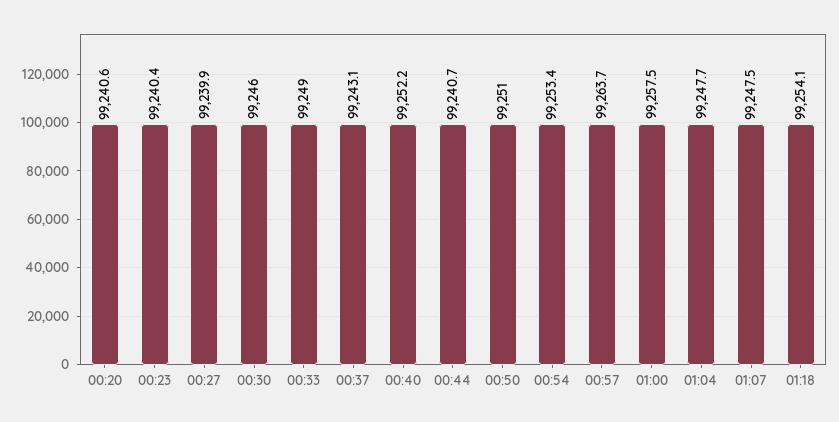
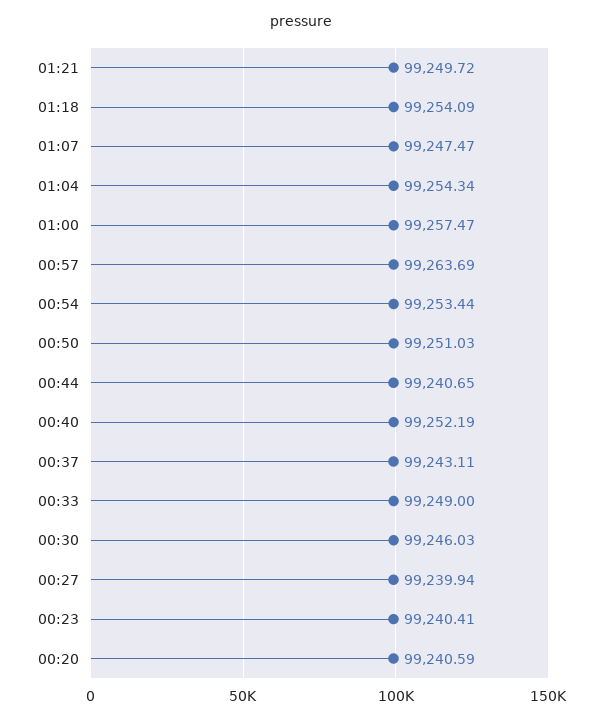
01:04: 99247.7 -> 99254.34
01:21: none -> 99249.72

